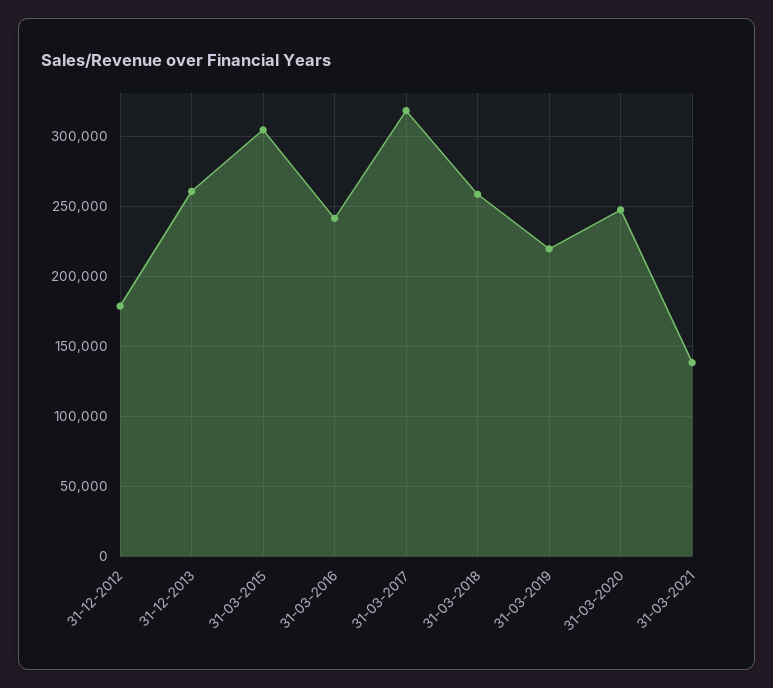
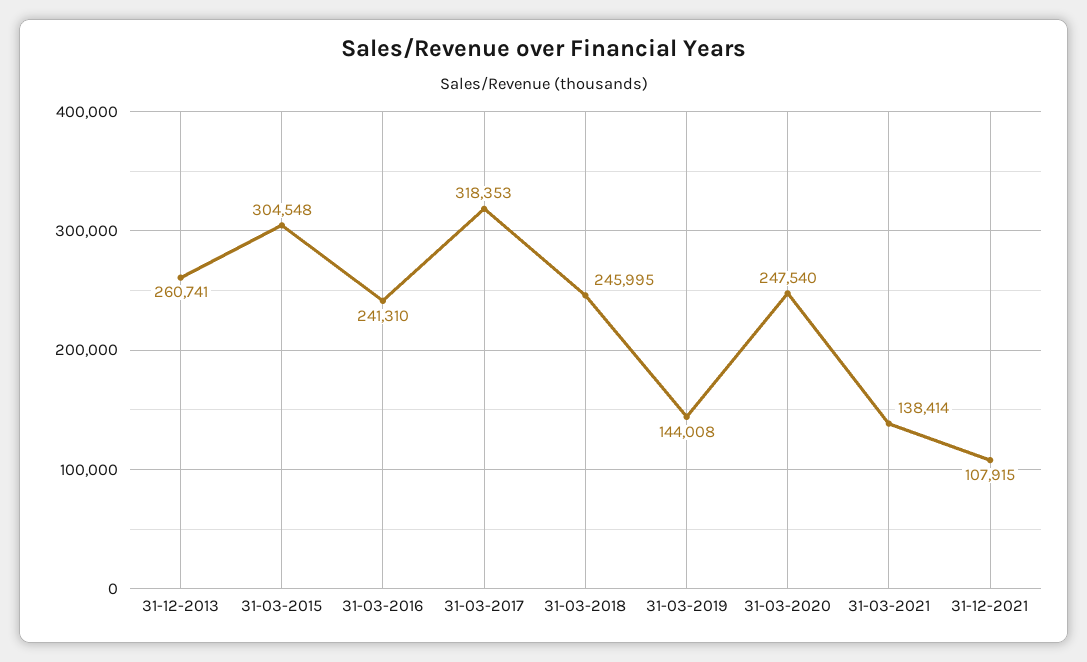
31-12-2012: 180000 -> none
31-03-2018: 260000 -> 245995
31-03-2019: 220000 -> 144008
31-12-2021: none -> 107915

